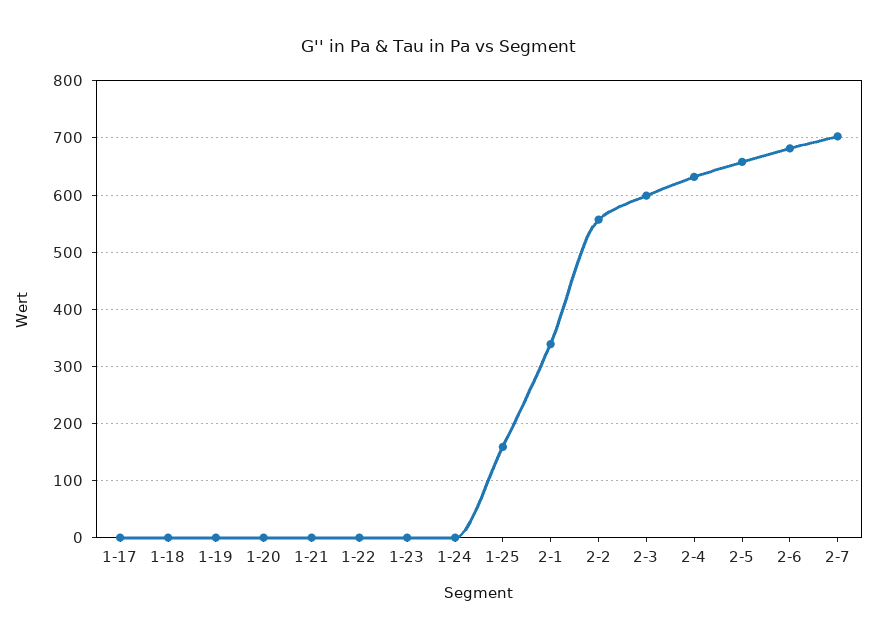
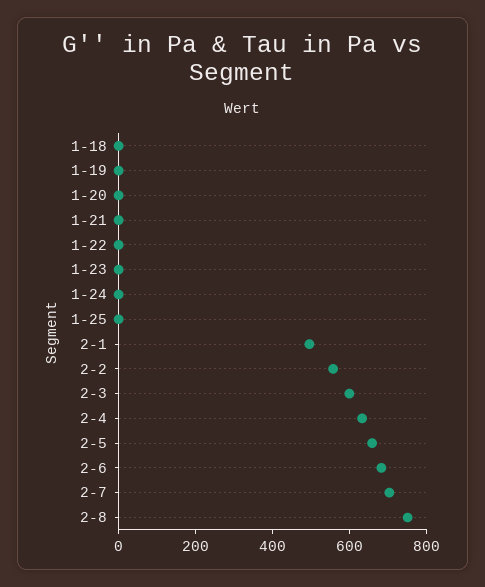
1-17: 0 -> none
1-25: 160 -> 0
2-1: 340 -> 500
2-8: none -> 750

